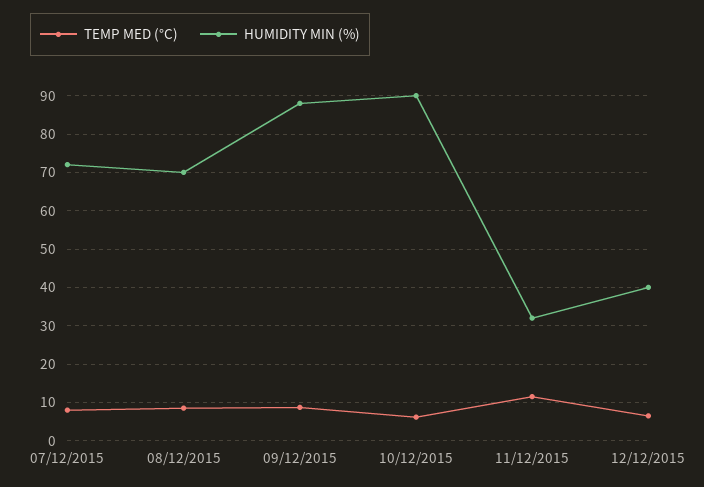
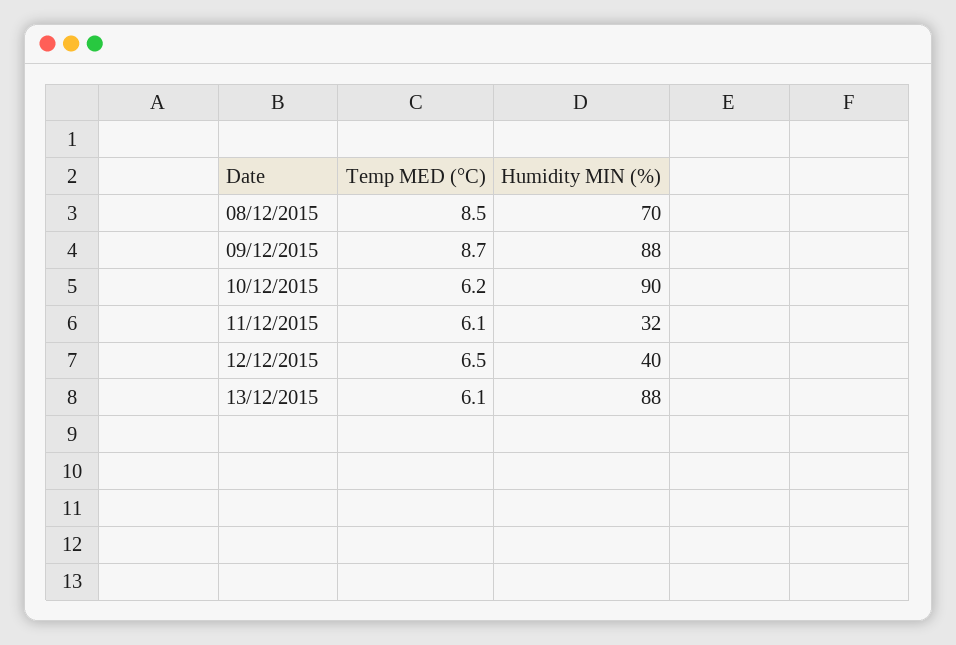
TEMP MED (°C), 07/12/2015: 8 -> none
HUMIDITY MIN (%), 07/12/2015: 72 -> none
TEMP MED (°C), 11/12/2015: 12 -> 6.1
TEMP MED (°C), 13/12/2015: none -> 6.1
HUMIDITY MIN (%), 13/12/2015: none -> 88

